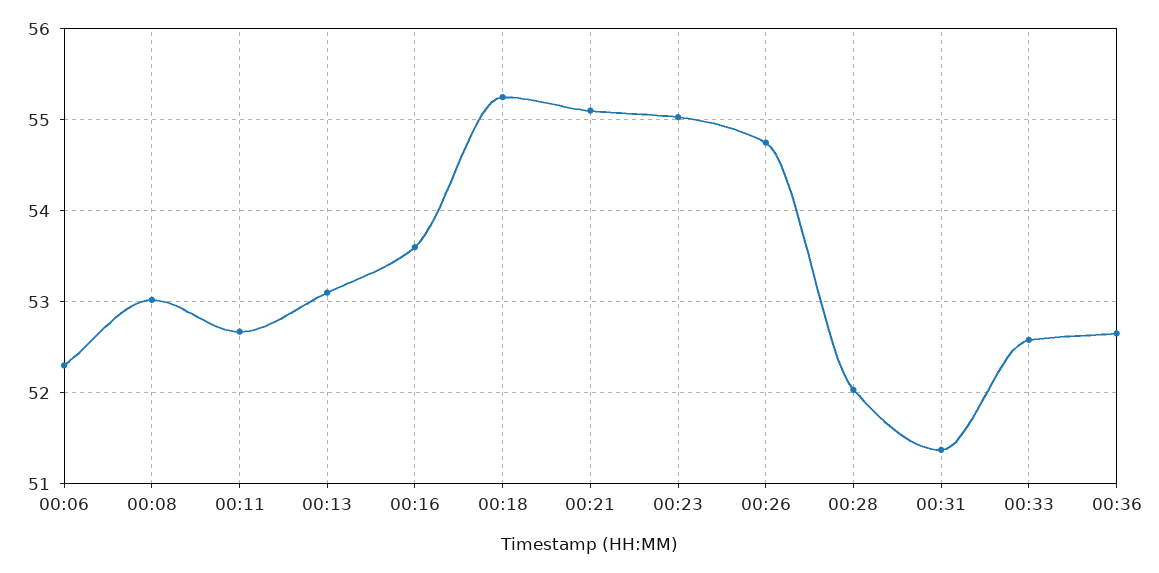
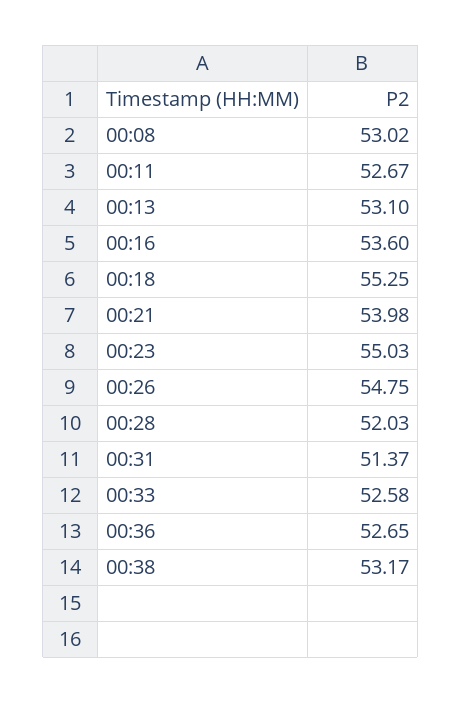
00:06: 52.3 -> none
00:21: 55.1 -> 53.98
00:38: none -> 53.17

